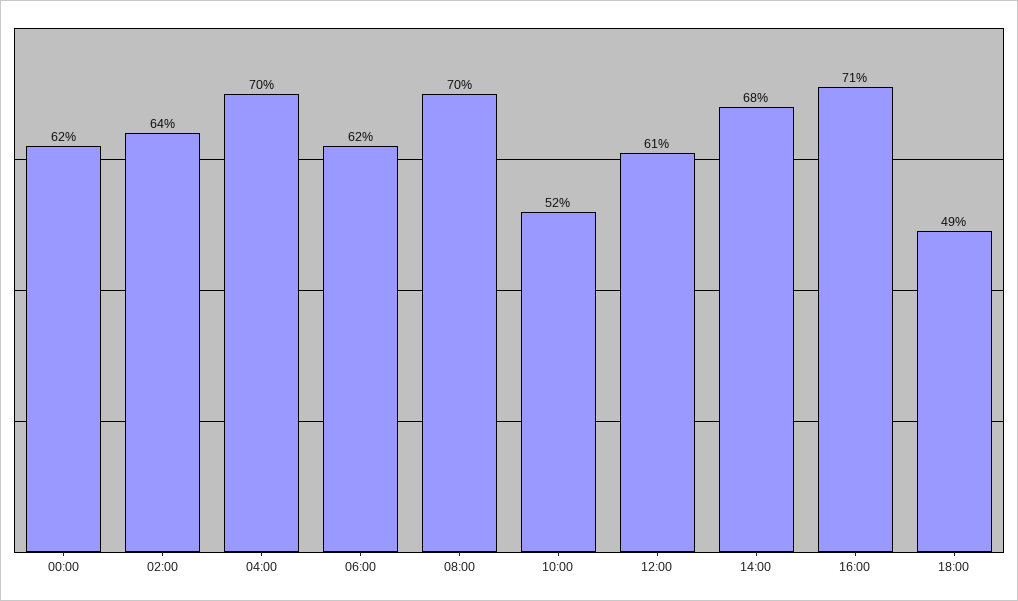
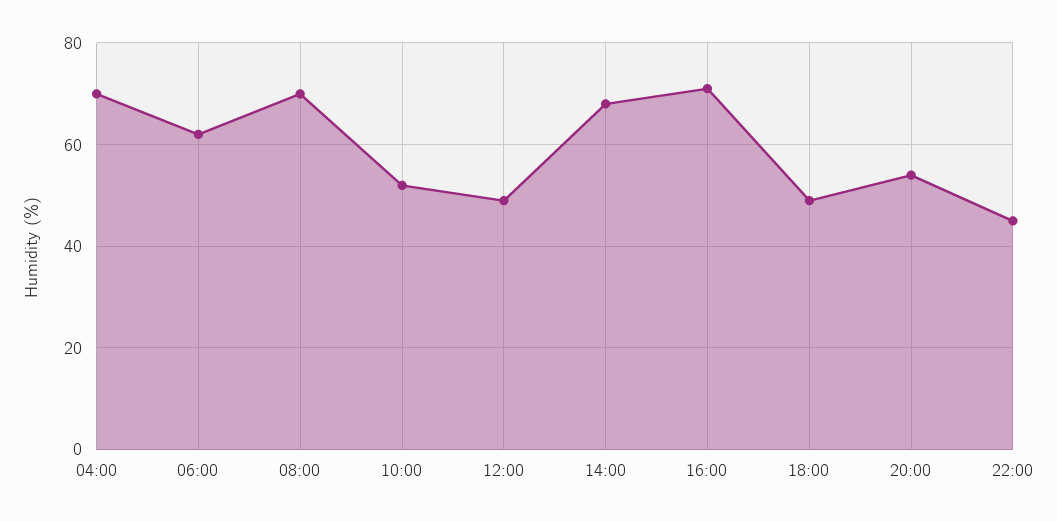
00:00: 62 -> none
02:00: 64 -> none
12:00: 61 -> 50
20:00: none -> 55
22:00: none -> 45

